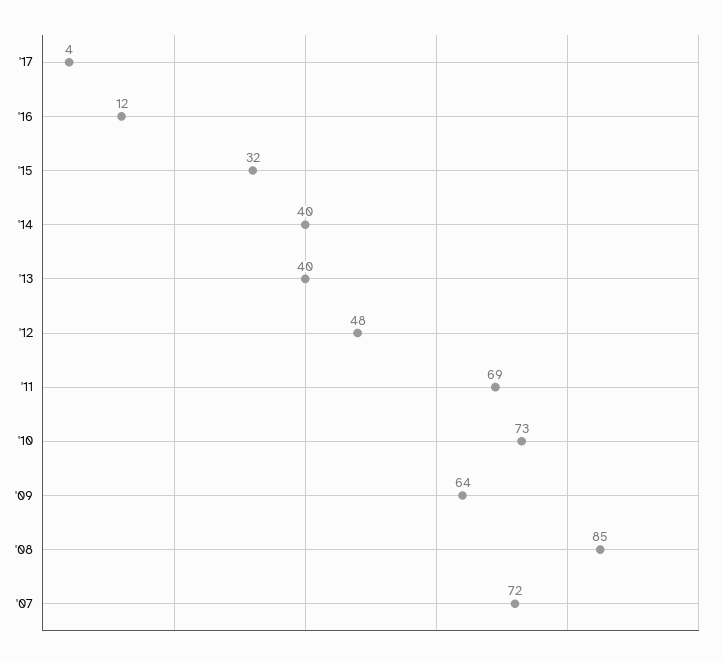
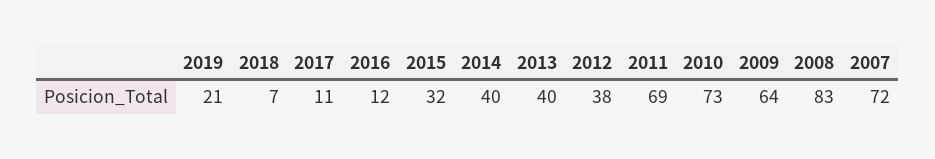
'17: 4 -> 11
'12: 48 -> 38
'08: 85 -> 83
2019: none -> 21
2018: none -> 7

